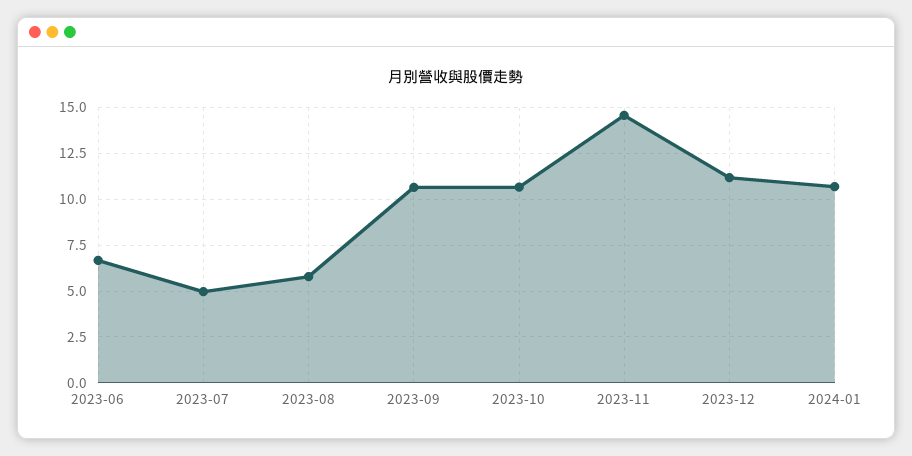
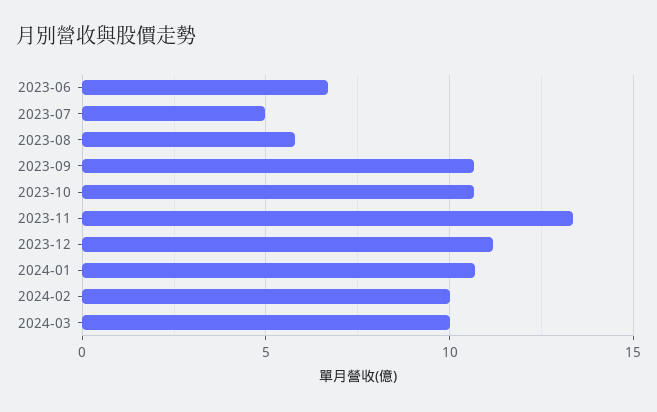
2023-11: 14.5 -> 13.5
2024-02: none -> 10
2024-03: none -> 10

